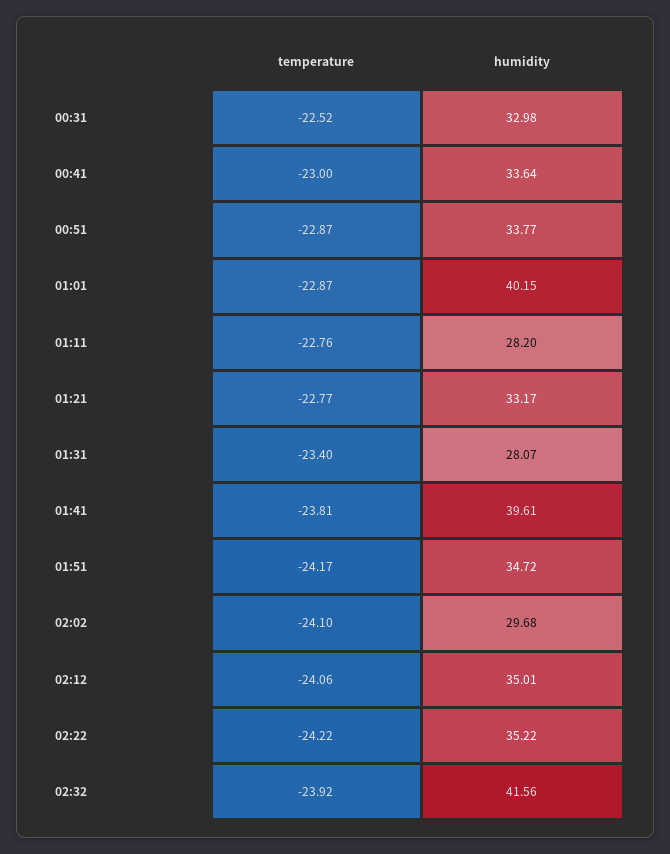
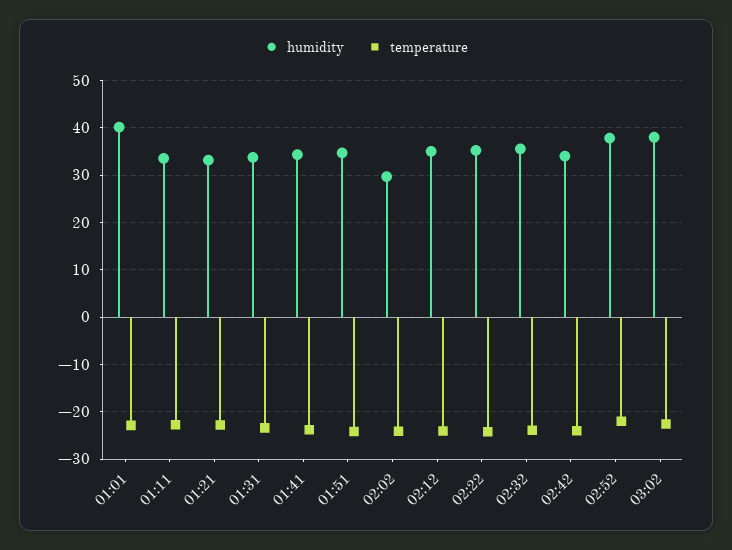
temperature, 00:31: -22.52 -> none
humidity, 00:31: 32.98 -> none
temperature, 00:41: -23 -> none
humidity, 00:41: 33.64 -> none
temperature, 00:51: -22.87 -> none
humidity, 00:51: 33.77 -> none
humidity, 01:11: 28.2 -> 34
humidity, 01:31: 28.07 -> 34
humidity, 01:41: 39.61 -> 34
humidity, 02:32: 41.56 -> 36
humidity, 02:42: none -> 34
temperature, 02:42: none -> -24
humidity, 02:52: none -> 38
temperature, 02:52: none -> -22
humidity, 03:02: none -> 38
temperature, 03:02: none -> -22

